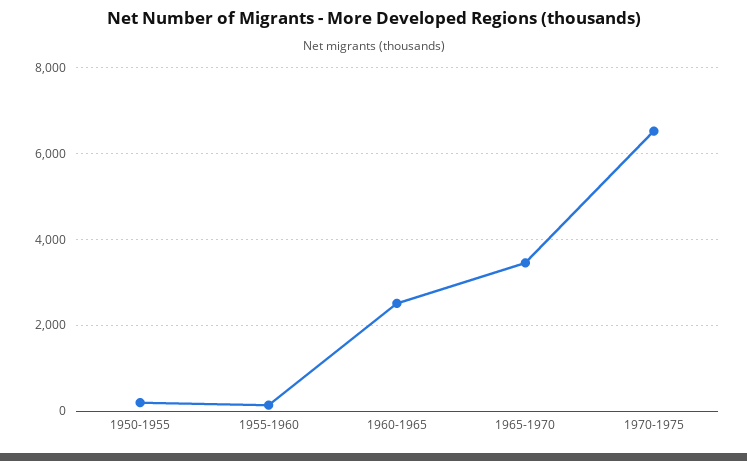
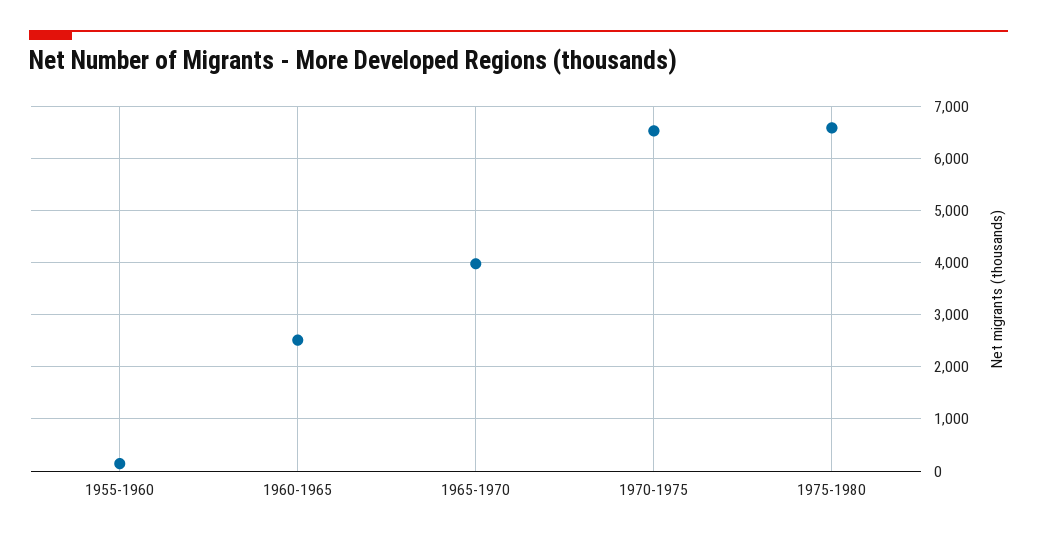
1950-1955: 200 -> none
1965-1970: 3400 -> 4000
1975-1980: none -> 6600

